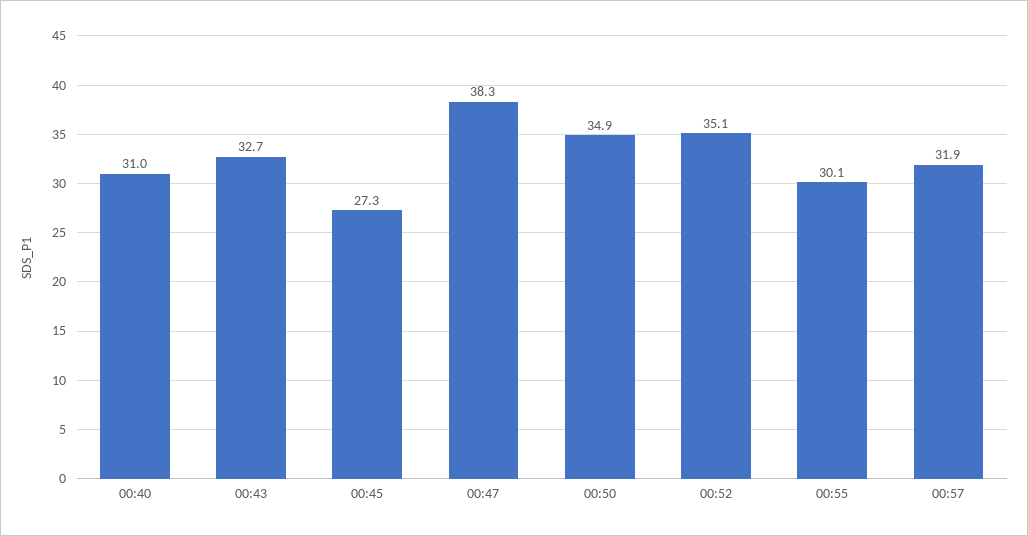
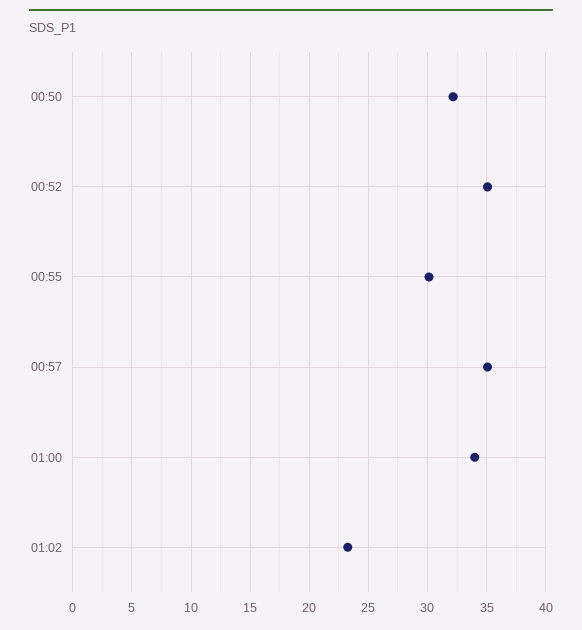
00:40: 31 -> none
00:43: 32.7 -> none
00:45: 27.3 -> none
00:47: 38.3 -> none
00:50: 34.9 -> 32
00:57: 31.9 -> 35
01:00: none -> 34
01:02: none -> 23

